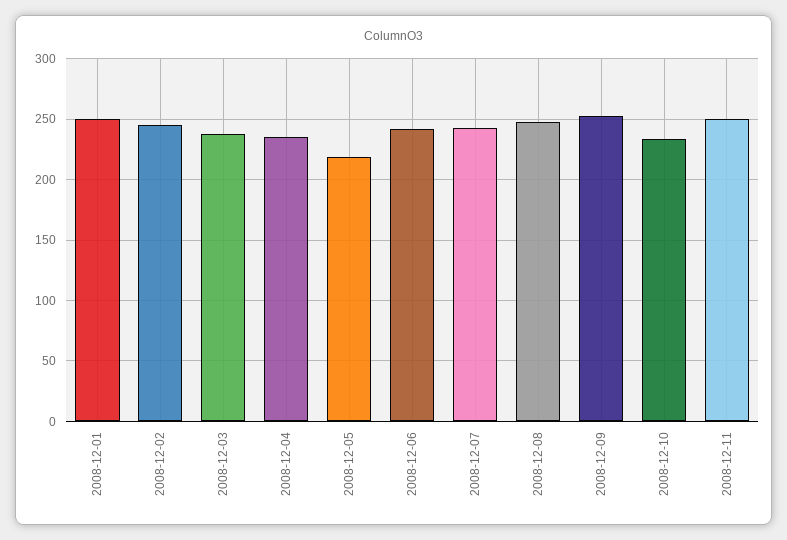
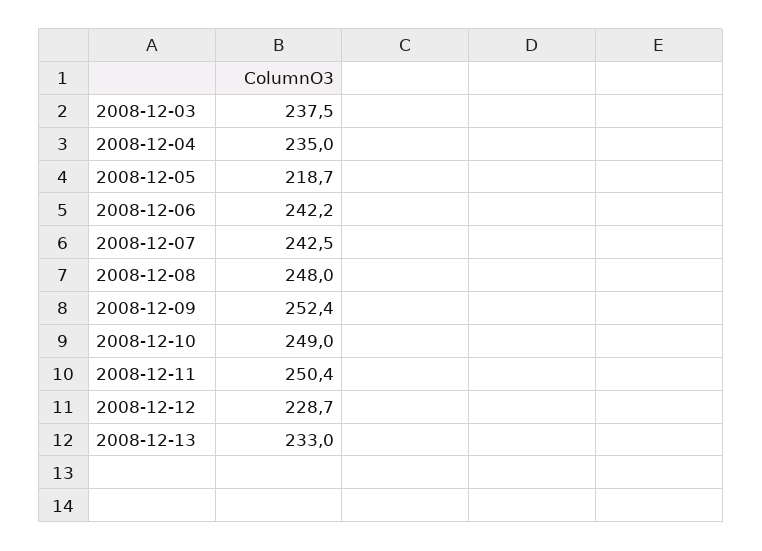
2008-12-01: 250 -> none
2008-12-02: 245 -> none
2008-12-10: 235 -> 249
2008-12-12: none -> 228.7
2008-12-13: none -> 233

